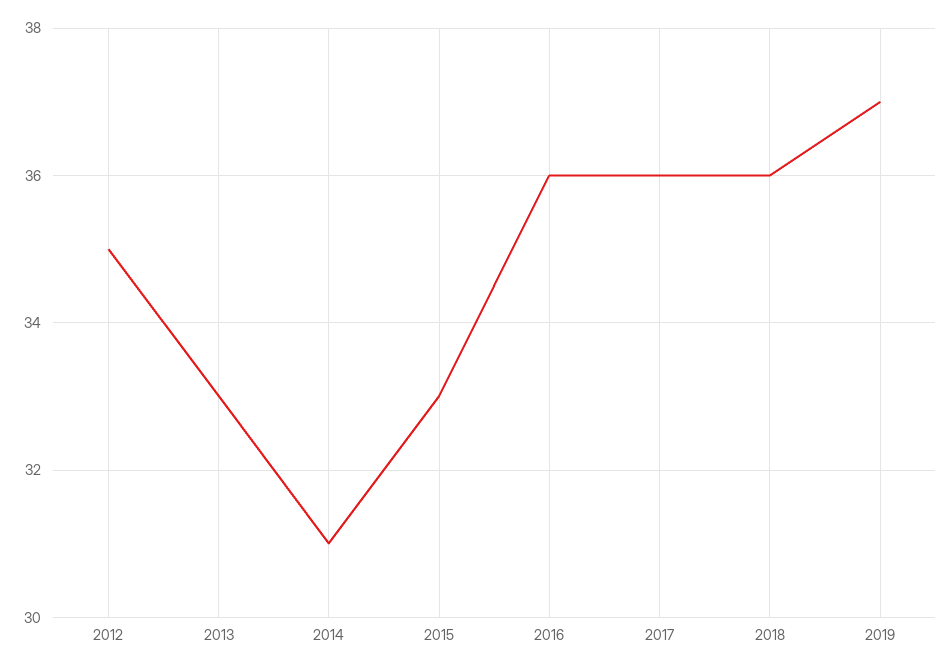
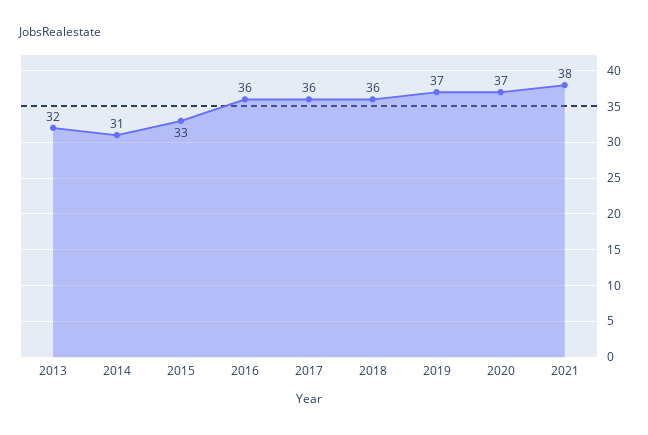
2012: 35 -> none
2013: 33 -> 32
2020: none -> 37
2021: none -> 38

